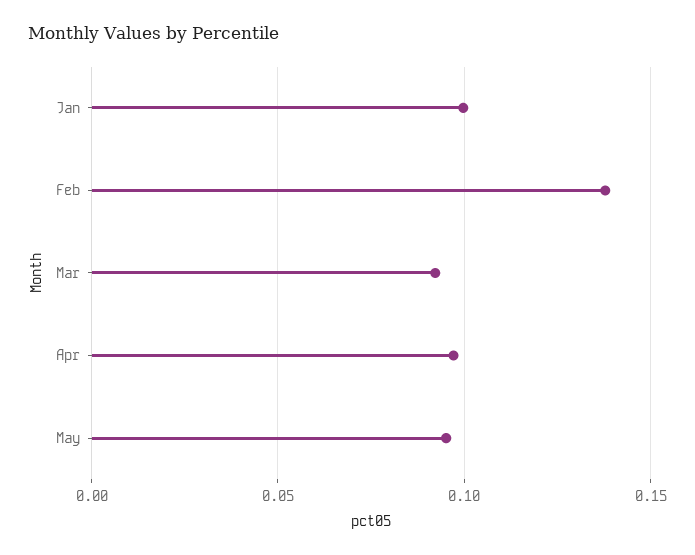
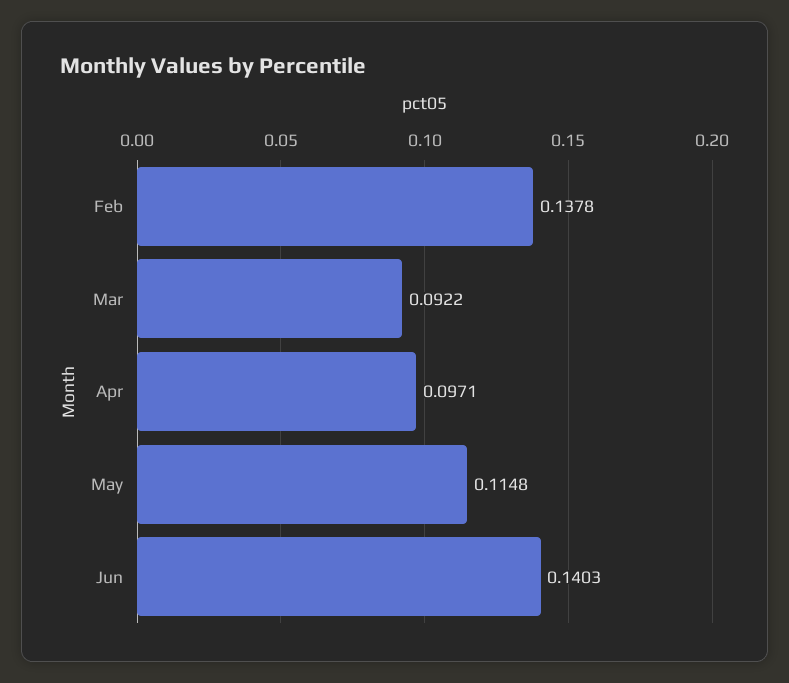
Jan: 0.1 -> none
May: 0.095 -> 0.1148
Jun: none -> 0.1403

